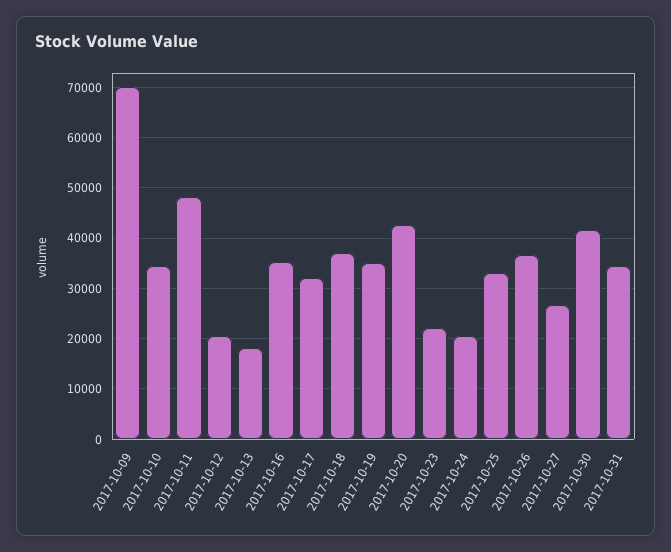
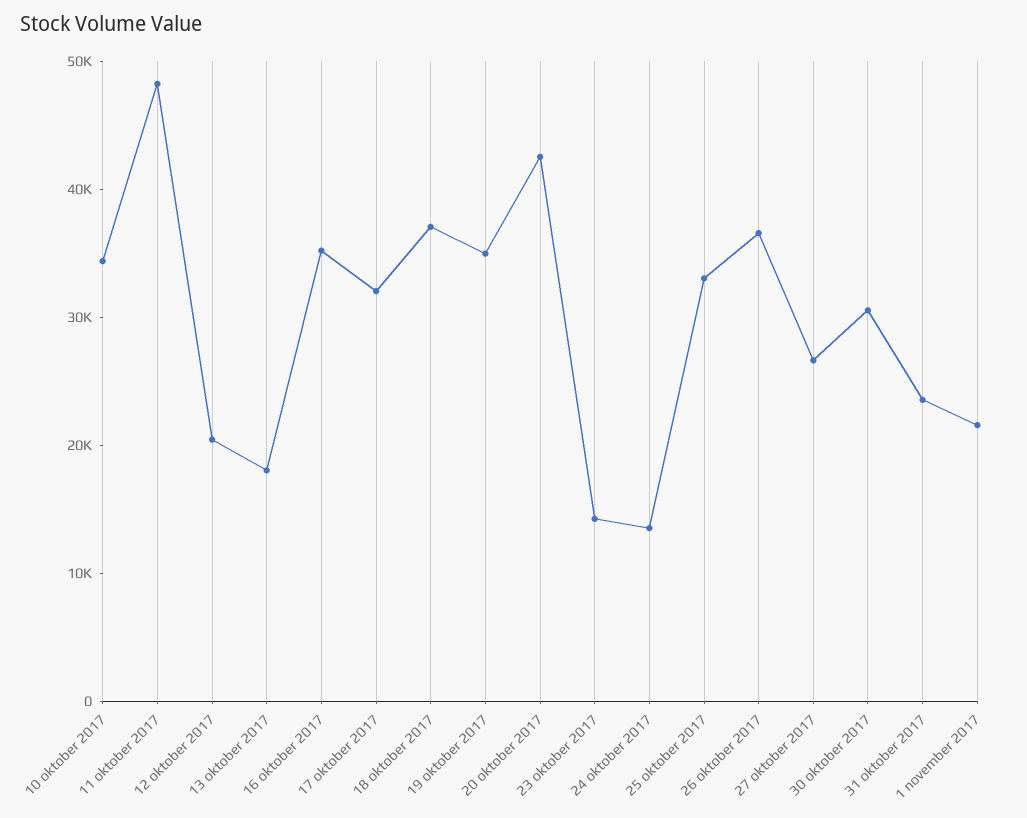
2017-10-09: 70000 -> none
2017-10-23: 22000 -> 14000
2017-10-24: 20000 -> 14000
2017-10-30: 42000 -> 30000
2017-10-31: 34000 -> 24000
1 november 2017: none -> 22000

